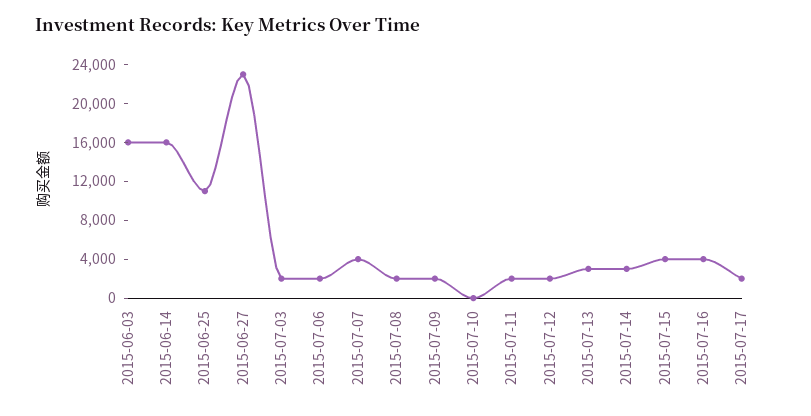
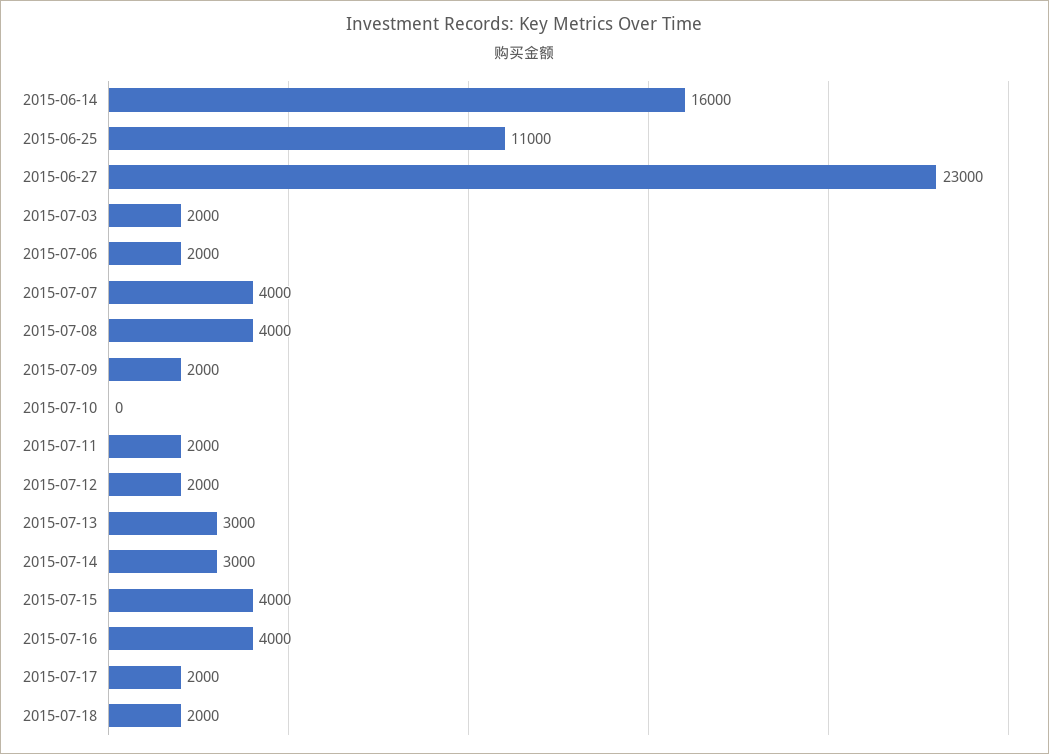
2015-06-03: 16000 -> none
2015-07-08: 2000 -> 4000
2015-07-18: none -> 2000

